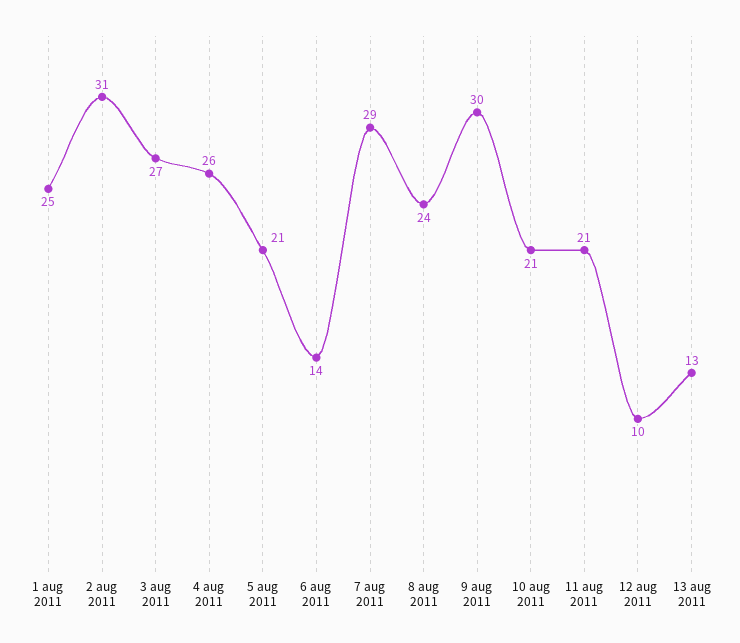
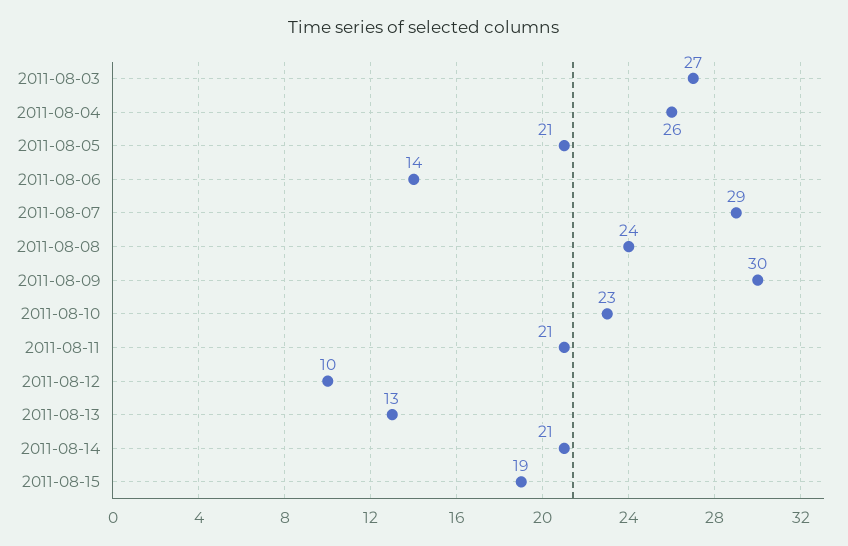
1 aug 2011: 25 -> none
2 aug 2011: 31 -> none
10 aug 2011: 21 -> 23
2011-08-14: none -> 21
2011-08-15: none -> 19

